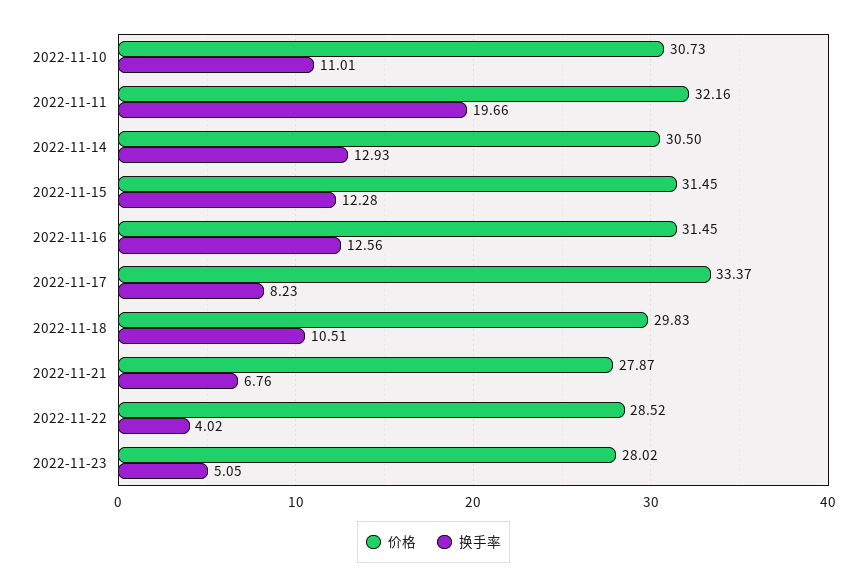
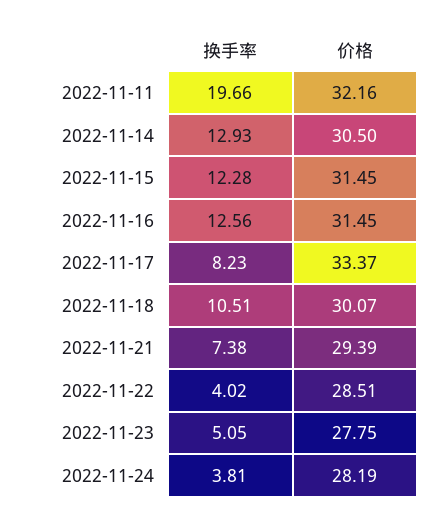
价格, 2022-11-10: 30.73 -> none
换手率, 2022-11-10: 11.01 -> none
价格, 2022-11-18: 29.83 -> 30.07
价格, 2022-11-21: 27.87 -> 29.39
换手率, 2022-11-21: 6.76 -> 7.38
价格, 2022-11-22: 28.52 -> 28.51
价格, 2022-11-23: 28.02 -> 27.75
换手率, 2022-11-24: none -> 3.81
价格, 2022-11-24: none -> 28.19

